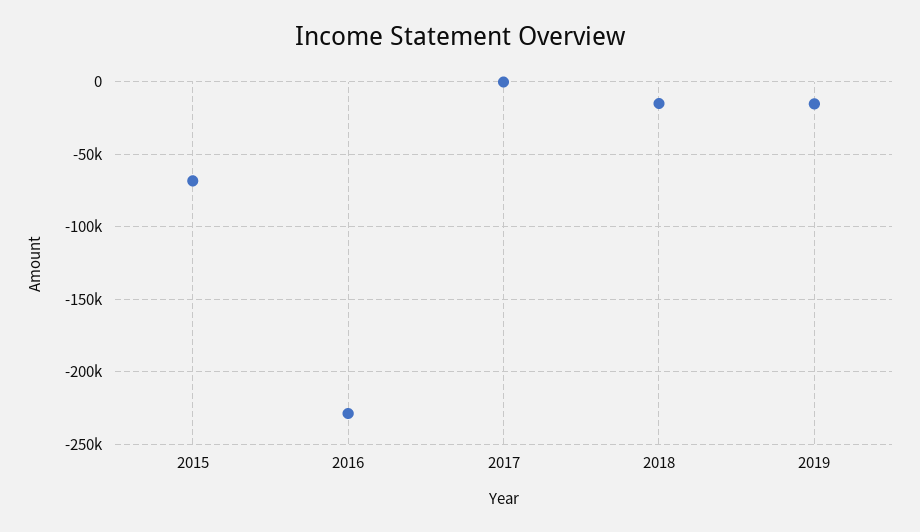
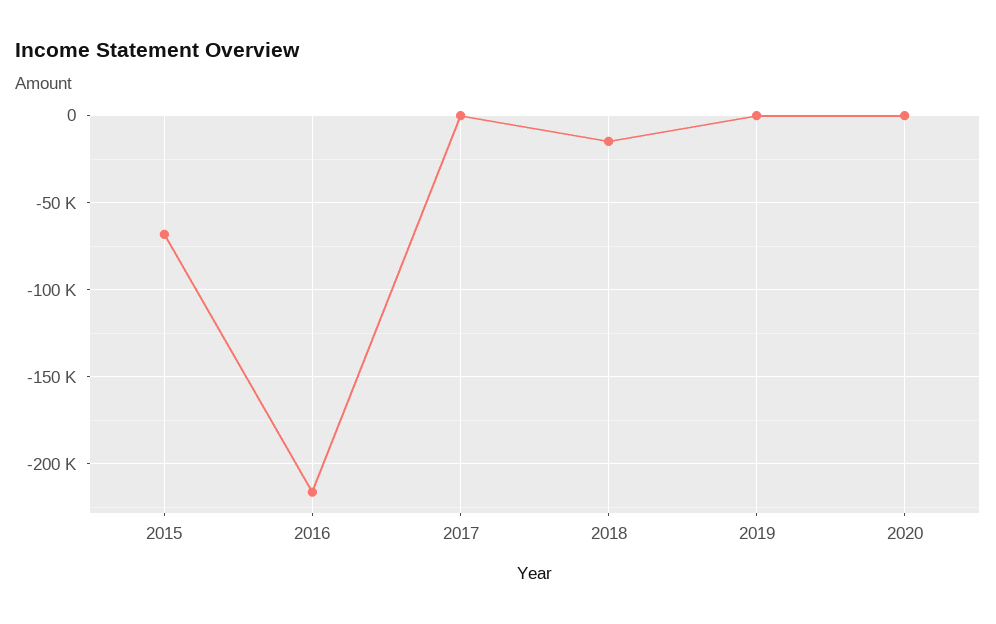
2016: -230000 -> -215000
2019: -15000 -> 0
2020: none -> 0

